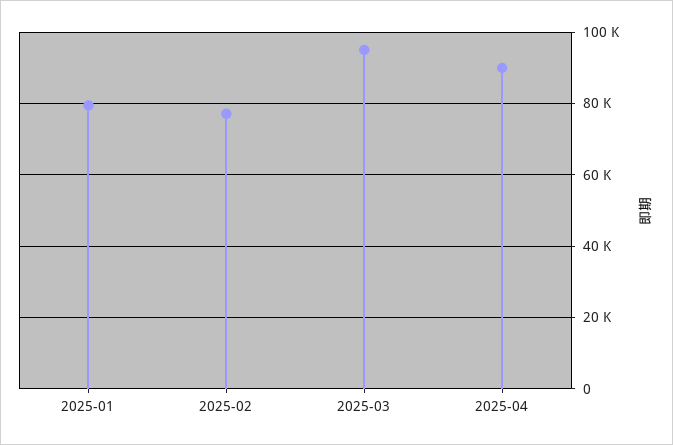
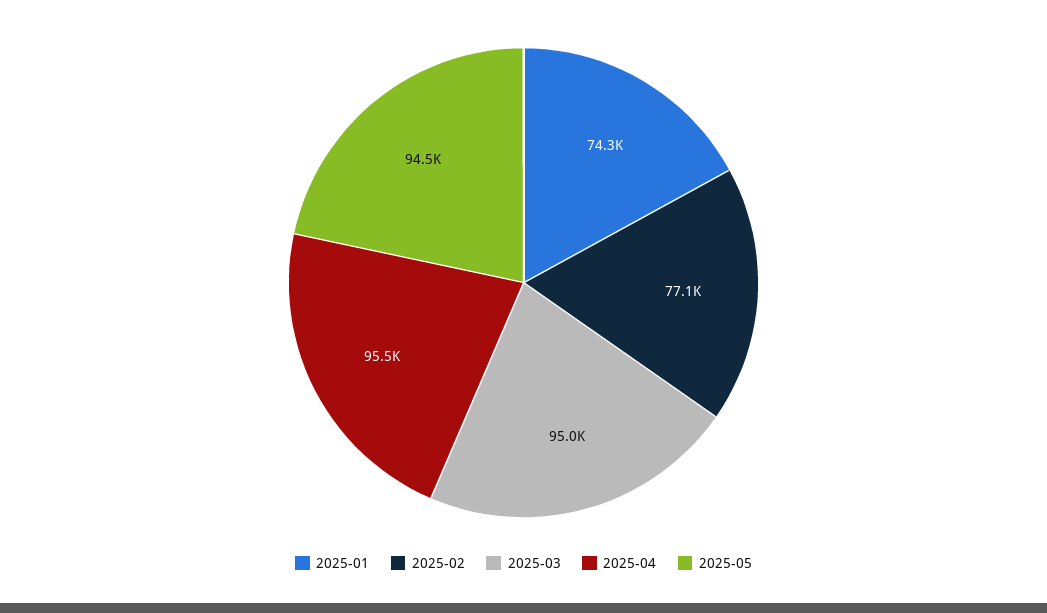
2025-01: 80000 -> 74300
2025-04: 90000 -> 95500
2025-05: none -> 94500

